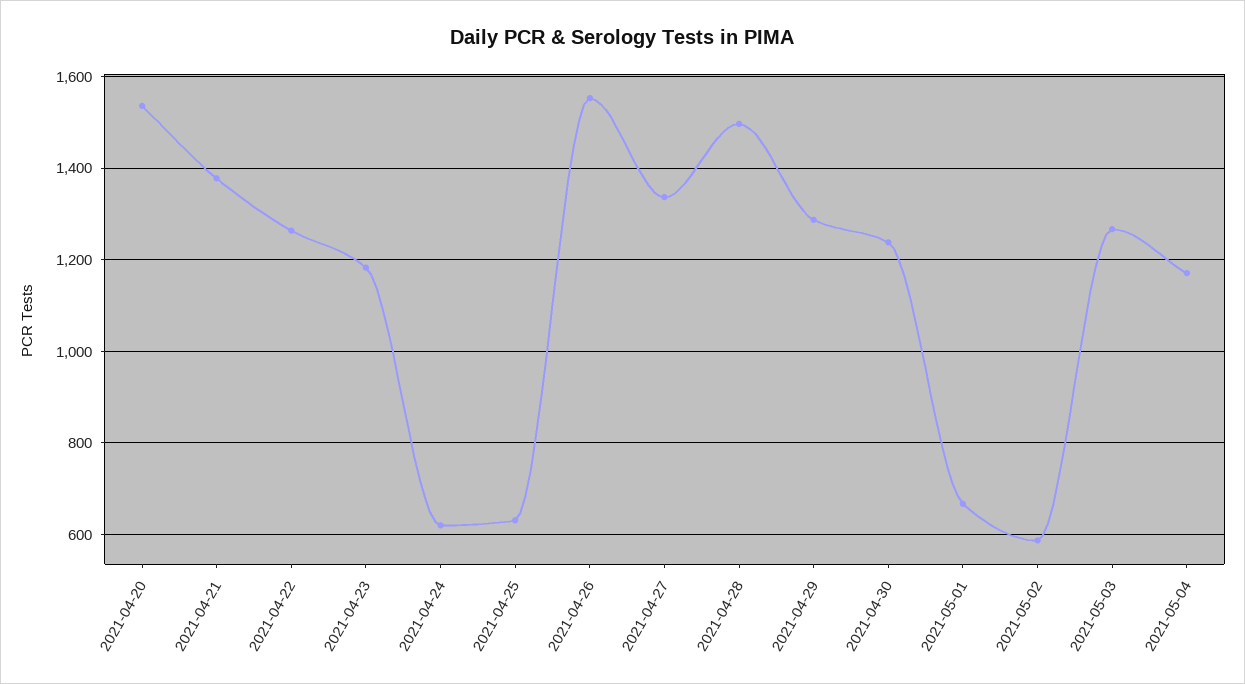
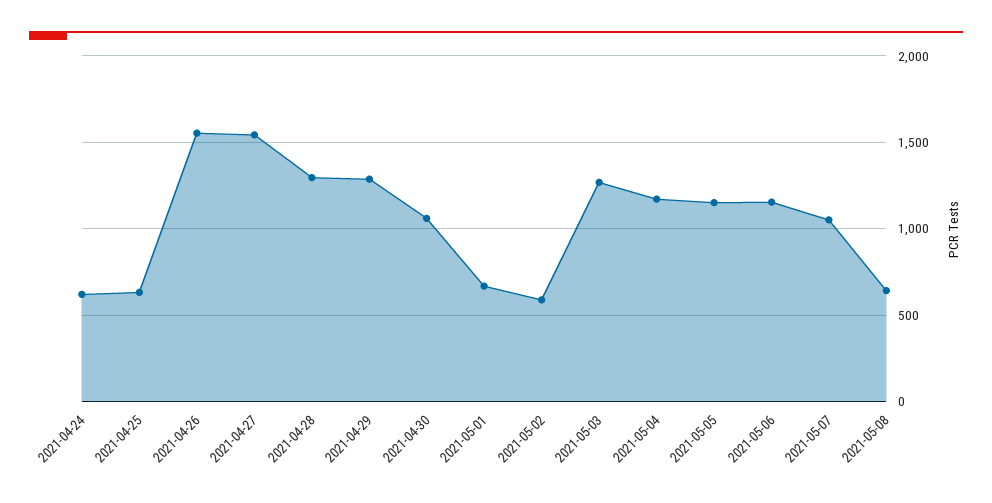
2021-04-20: 1540 -> none
2021-04-21: 1380 -> none
2021-04-22: 1260 -> none
2021-04-23: 1180 -> none
2021-04-27: 1340 -> 1550
2021-04-28: 1500 -> 1300
2021-04-30: 1240 -> 1050
2021-05-05: none -> 1150
2021-05-06: none -> 1150
2021-05-07: none -> 1050
2021-05-08: none -> 650

